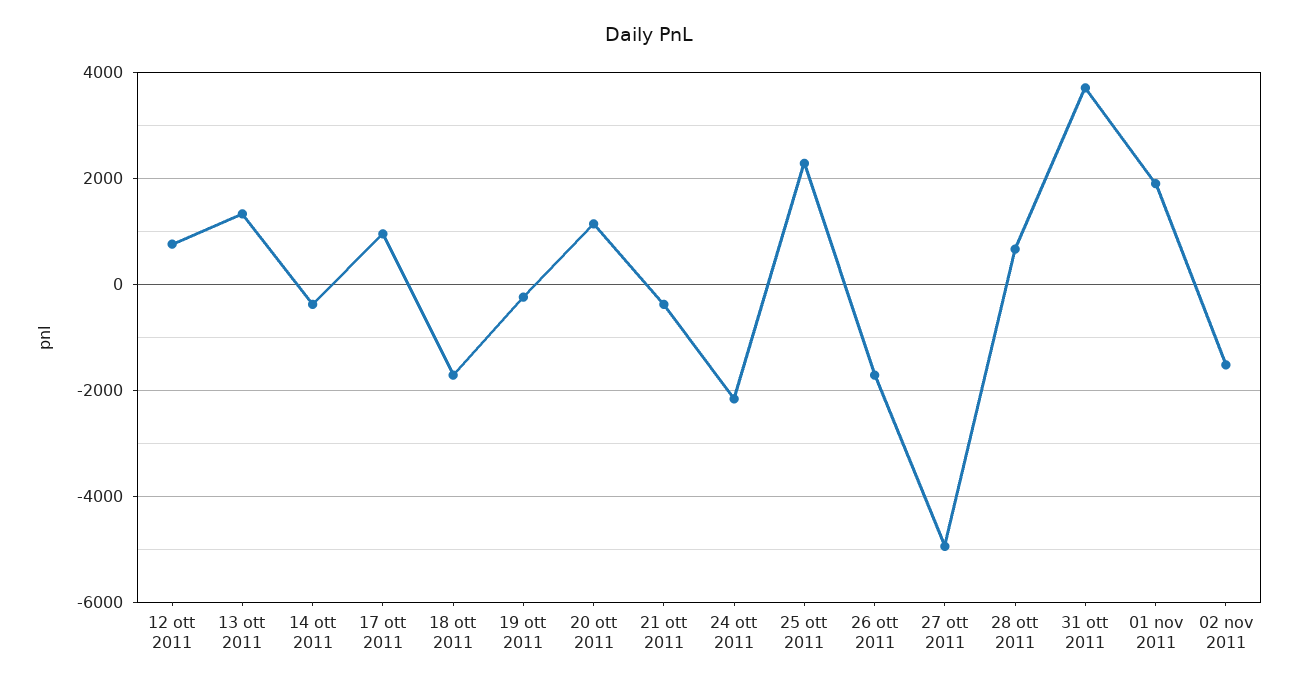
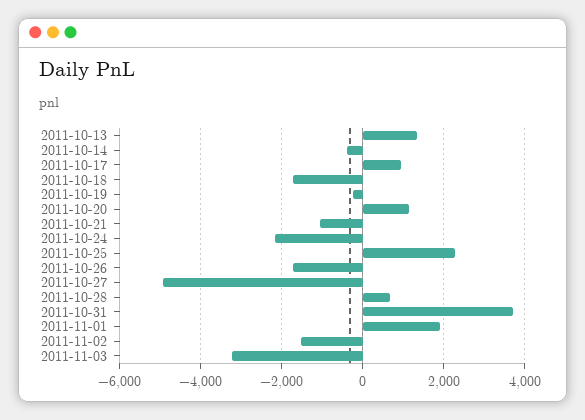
12 ott 2011: 800 -> none
21 ott 2011: -400 -> -1000
2011-11-03: none -> -3200

